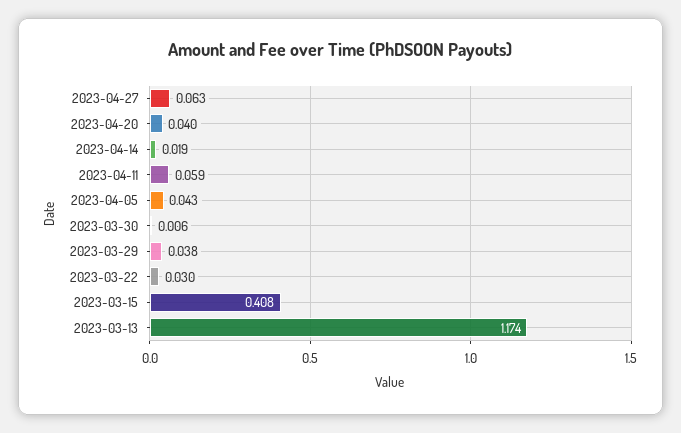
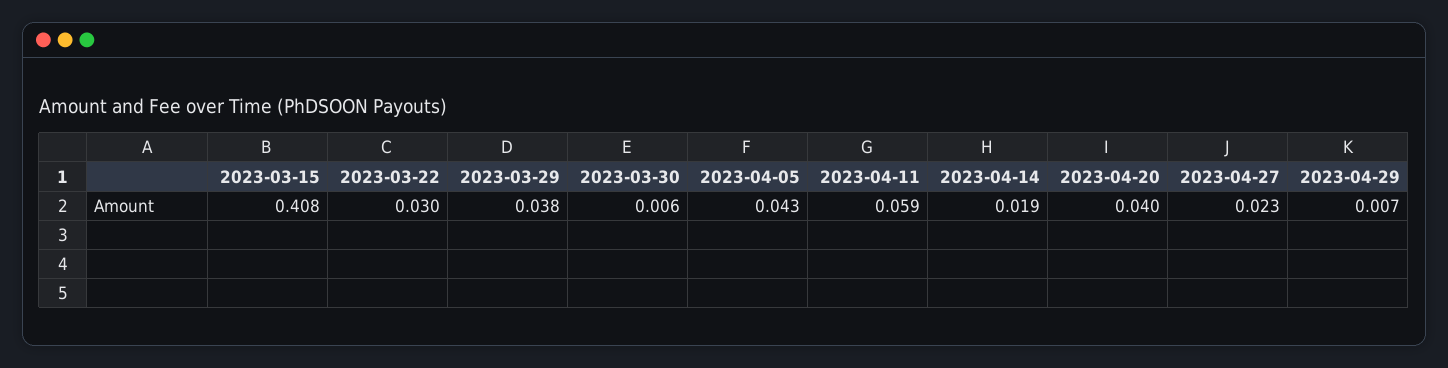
2023-04-27: 0.063 -> 0.023
2023-03-13: 1.174 -> none
2023-04-29: none -> 0.007

